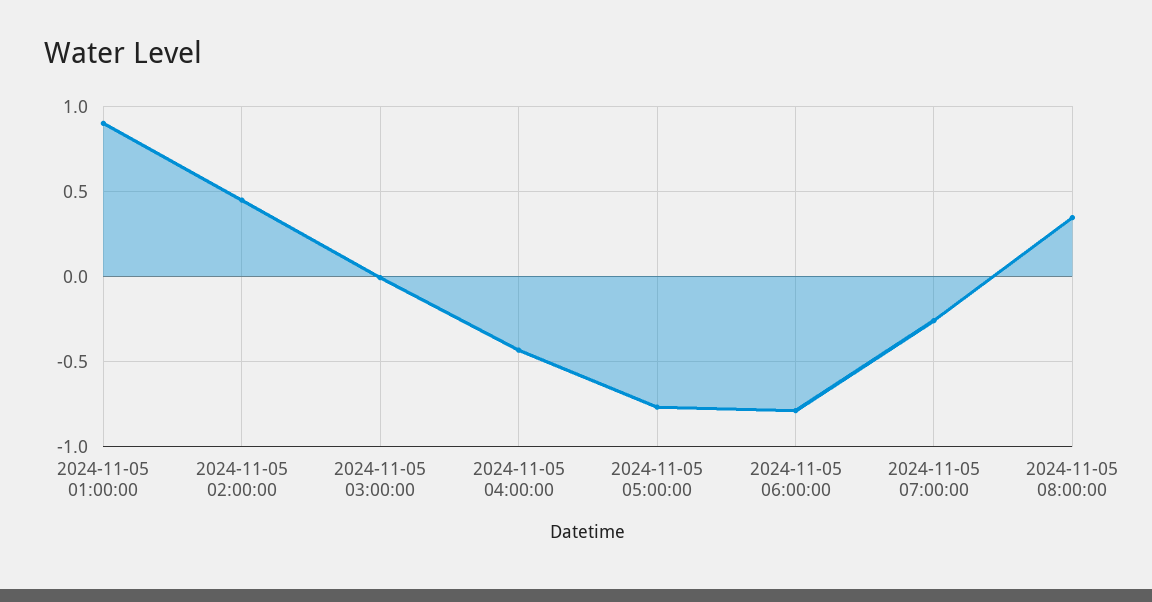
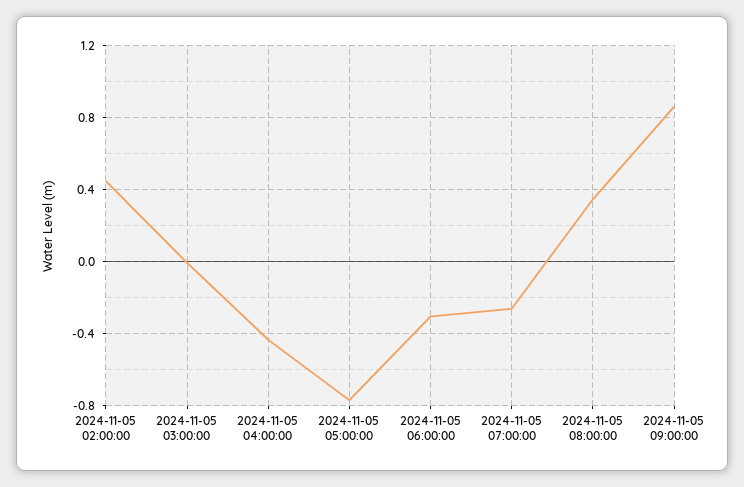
2024-11-05 01:00:00: 0.9 -> none
2024-11-05 06:00:00: -0.8 -> -0.3
2024-11-05 09:00:00: none -> 0.85

